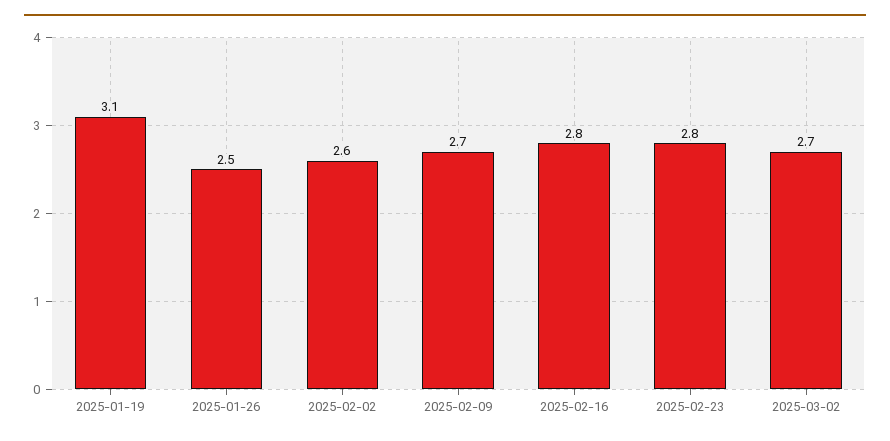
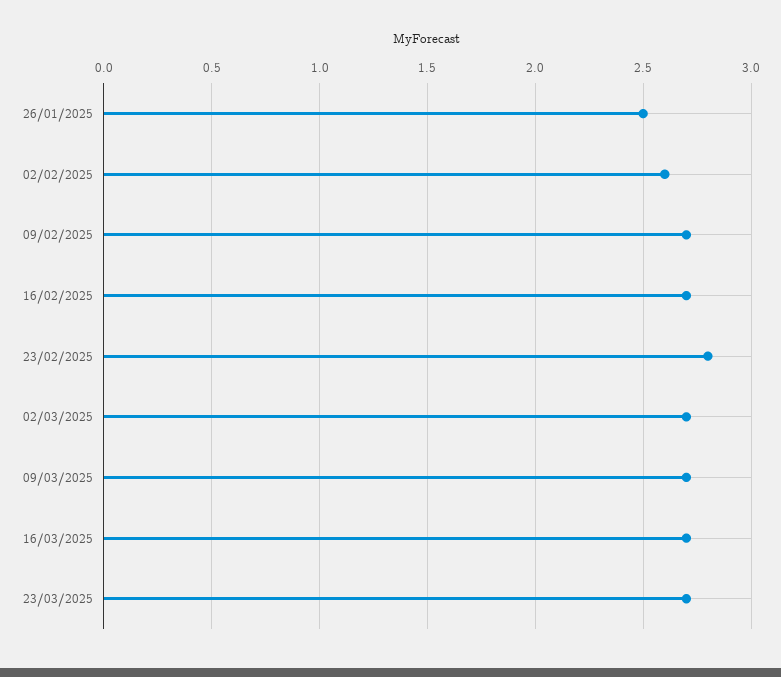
2025-01-19: 3.1 -> none
2025-02-16: 2.8 -> 2.7
09/03/2025: none -> 2.7
16/03/2025: none -> 2.7
23/03/2025: none -> 2.7

